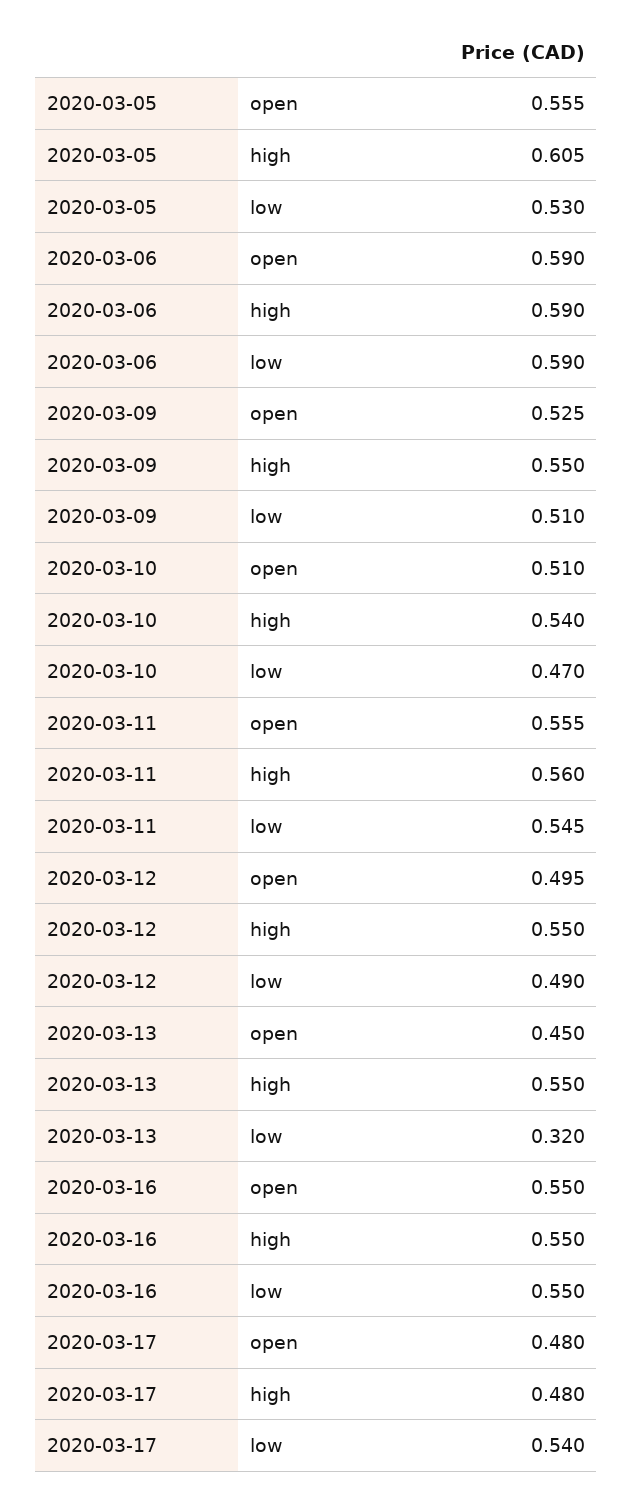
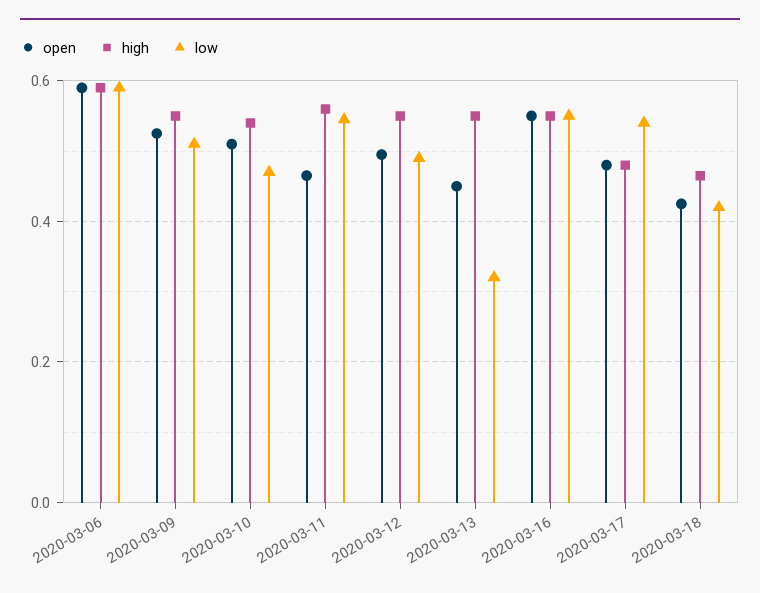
open, 2020-03-05: 0.555 -> none
high, 2020-03-05: 0.605 -> none
low, 2020-03-05: 0.53 -> none
open, 2020-03-11: 0.555 -> 0.46
open, 2020-03-18: none -> 0.42
high, 2020-03-18: none -> 0.46
low, 2020-03-18: none -> 0.42

